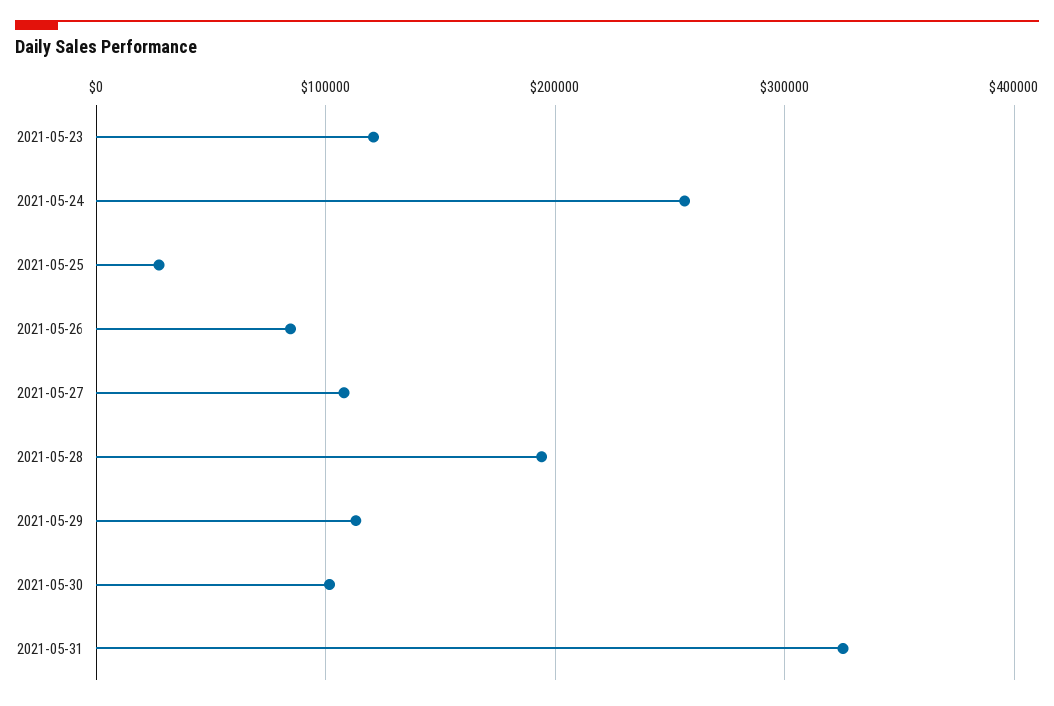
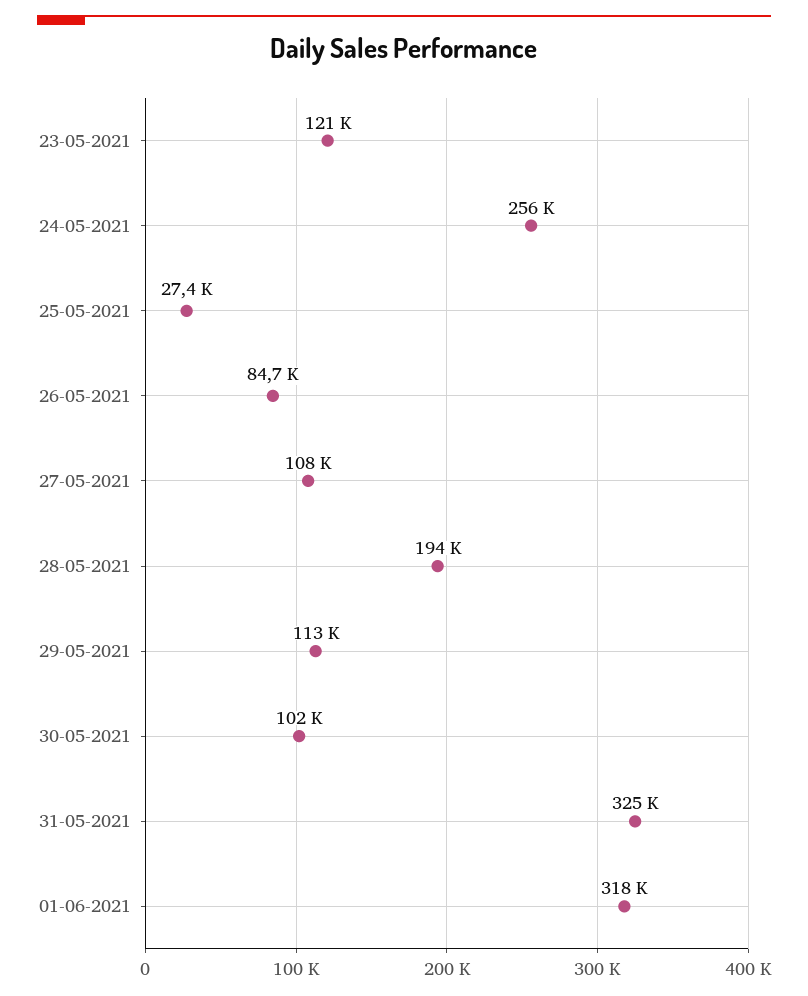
01-06-2021: none -> 318000

